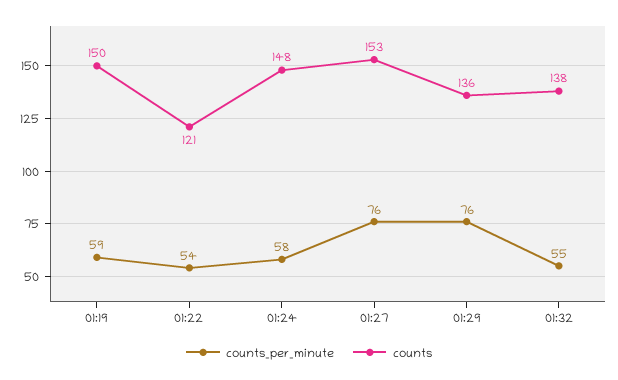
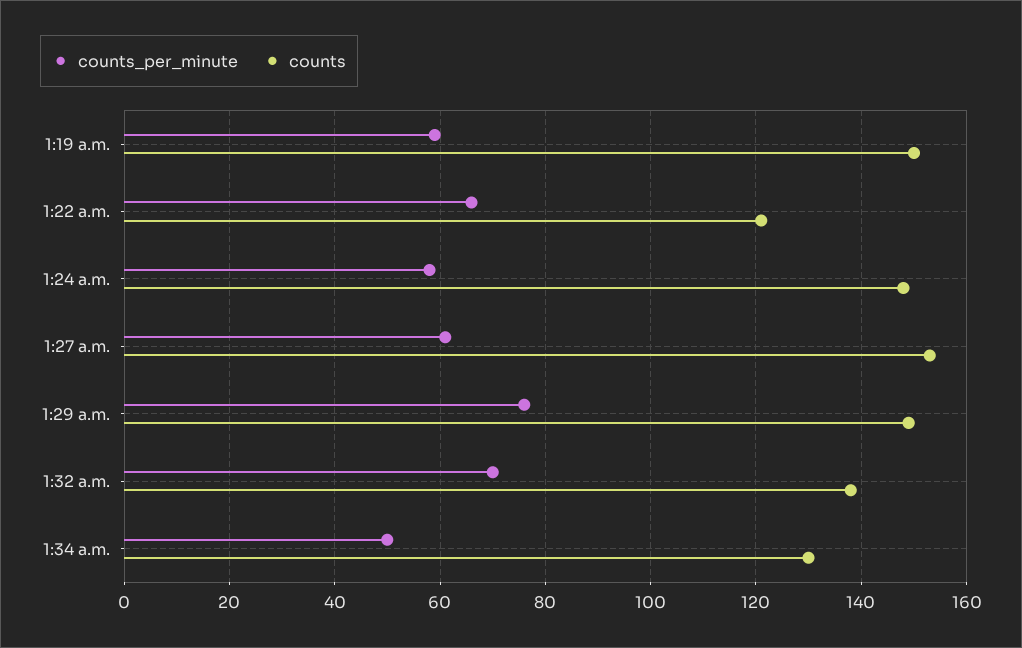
counts_per_minute, 01:22: 54 -> 65
counts_per_minute, 01:27: 76 -> 60
counts, 01:29: 136 -> 150
counts_per_minute, 01:32: 55 -> 70
counts_per_minute, 1:34 a.m.: none -> 50
counts, 1:34 a.m.: none -> 130

